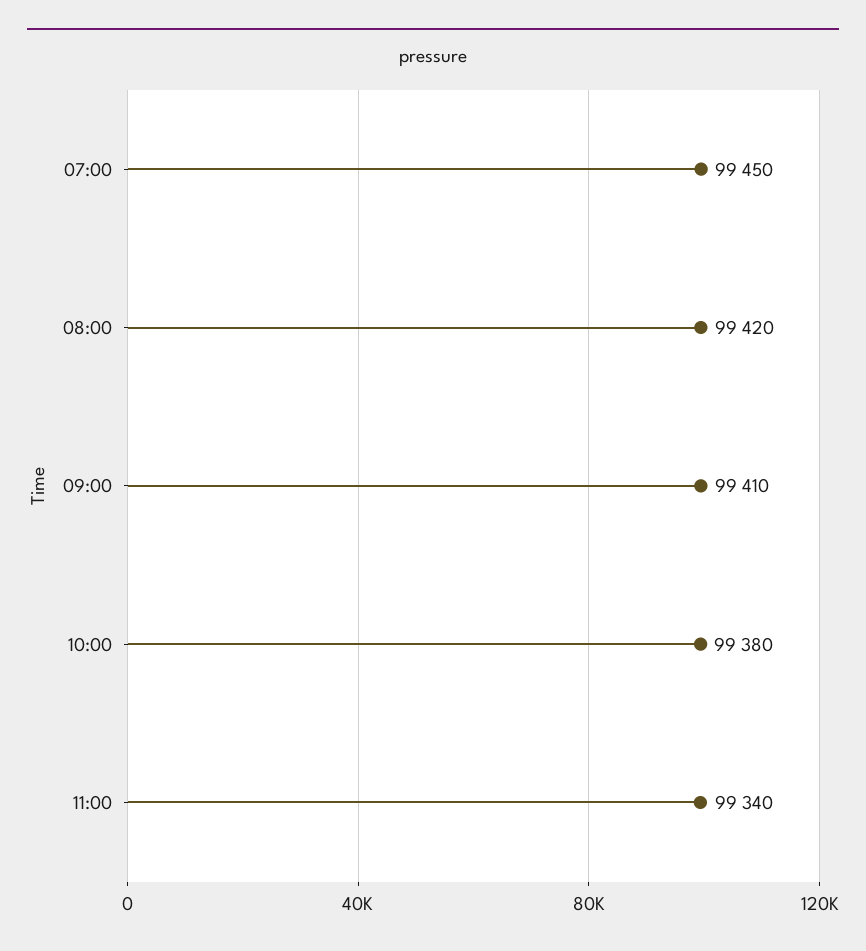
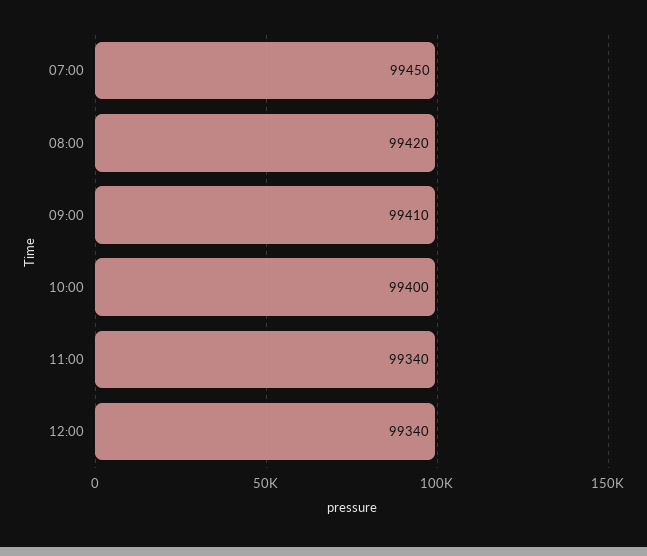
10:00: 99380 -> 99400
12:00: none -> 99340

